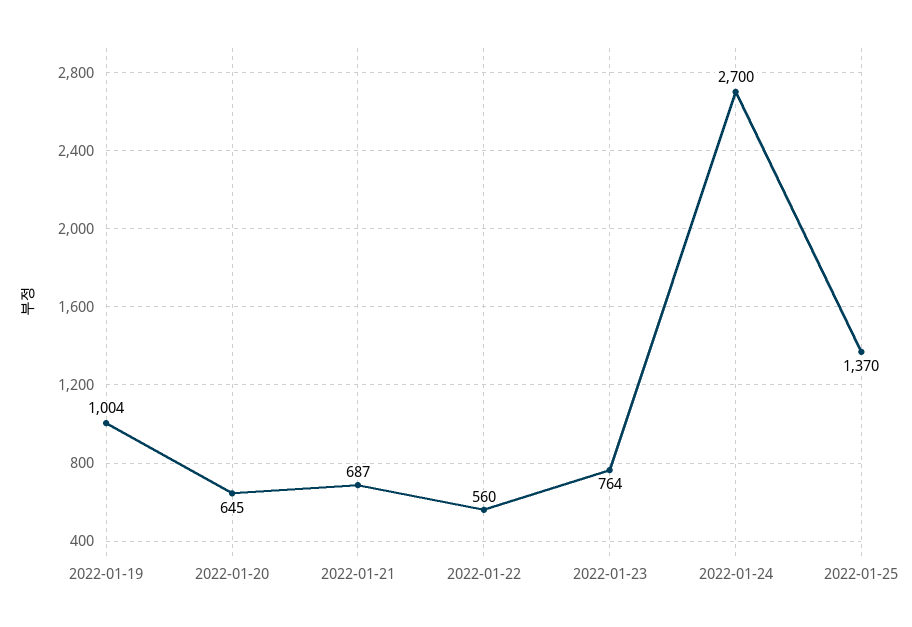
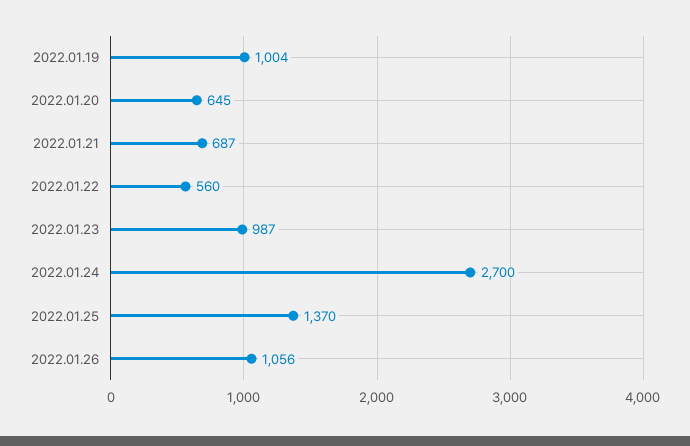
2022-01-23: 764 -> 987
2022.01.26: none -> 1056

